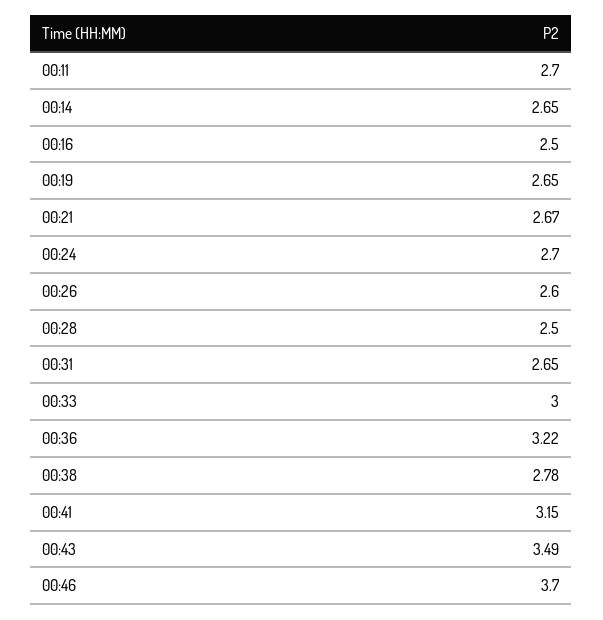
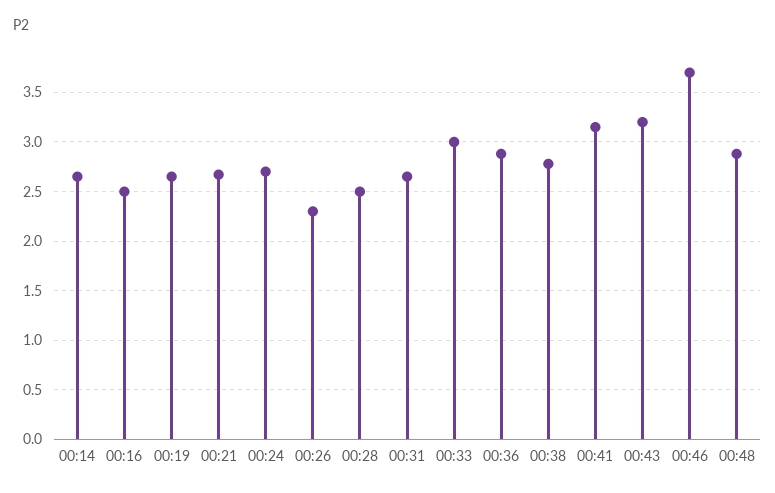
00:11: 2.7 -> none
00:26: 2.6 -> 2.3
00:36: 3.22 -> 2.9
00:43: 3.49 -> 3.2
00:48: none -> 2.9

